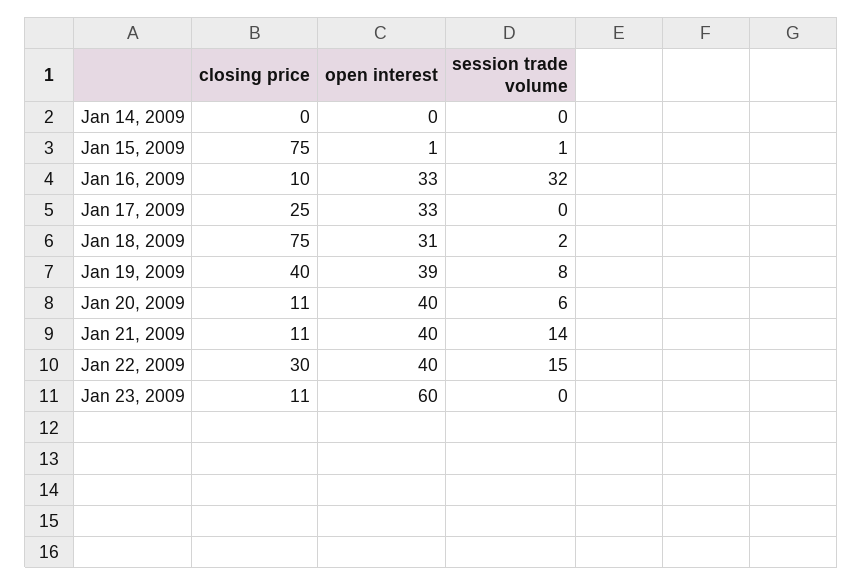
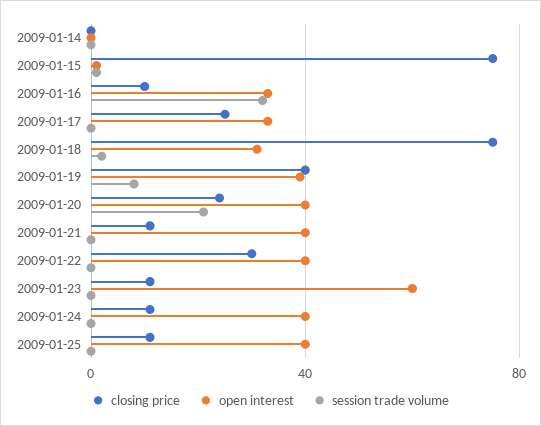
closing price, Jan 20, 2009: 11 -> 25
session trade volume, Jan 20, 2009: 6 -> 20
session trade volume, Jan 21, 2009: 14 -> 0
session trade volume, Jan 22, 2009: 15 -> 0
closing price, 2009-01-24: none -> 10
open interest, 2009-01-24: none -> 40
session trade volume, 2009-01-24: none -> 0
closing price, 2009-01-25: none -> 10
open interest, 2009-01-25: none -> 40
session trade volume, 2009-01-25: none -> 0

